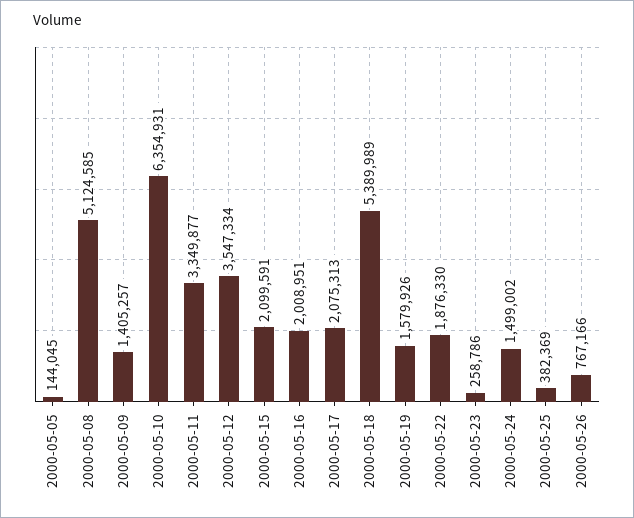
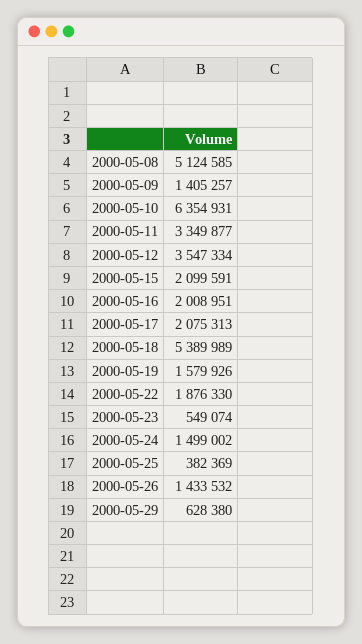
2000-05-05: 144045 -> none
2000-05-23: 258786 -> 549074
2000-05-26: 767166 -> 1433532
2000-05-29: none -> 628380

